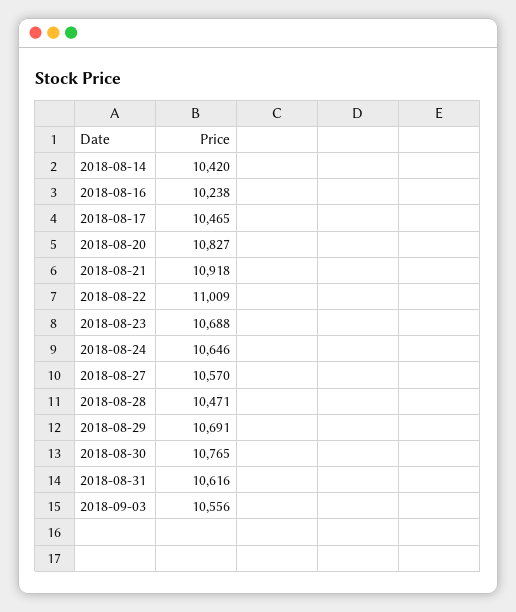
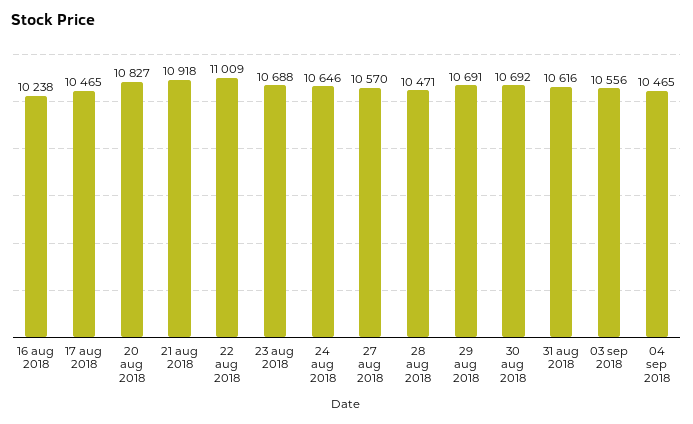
2018-08-14: 10420 -> none
2018-08-30: 10765 -> 10692
04 sep 2018: none -> 10465

